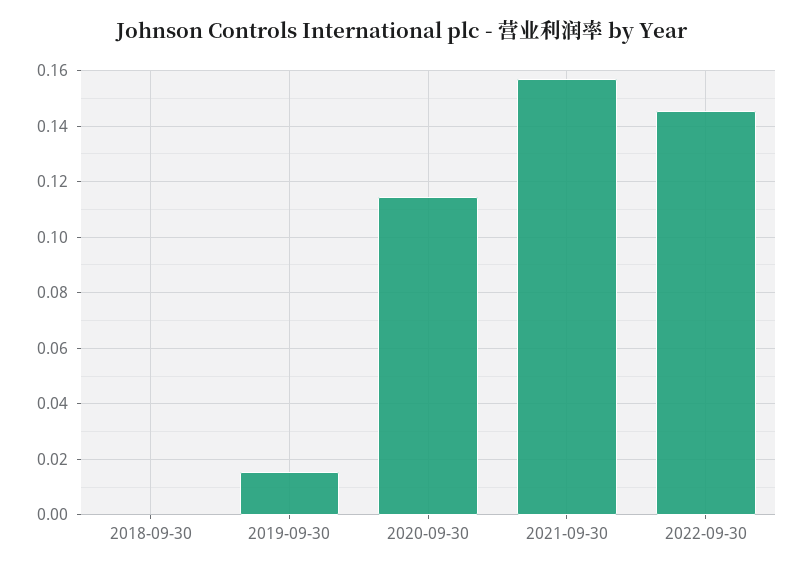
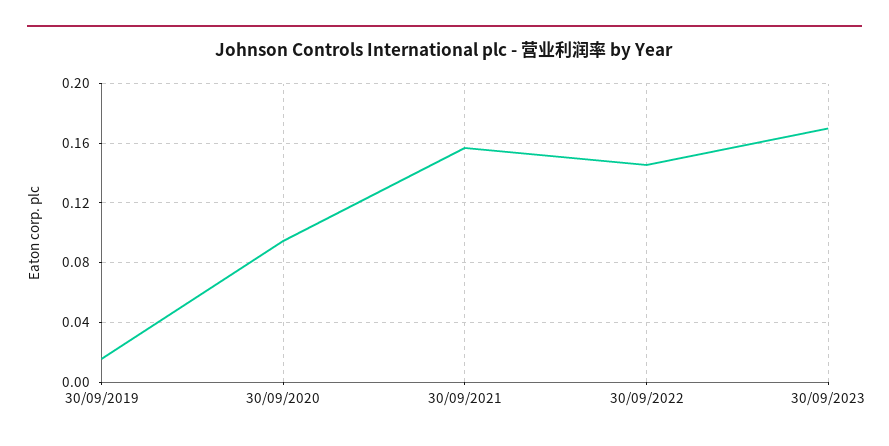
2018-09-30: 0 -> none
2020-09-30: 0.115 -> 0.095
30/09/2023: none -> 0.17

